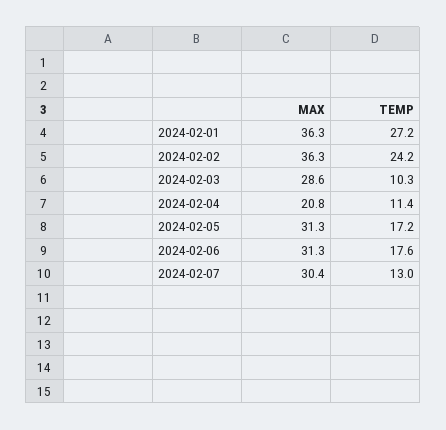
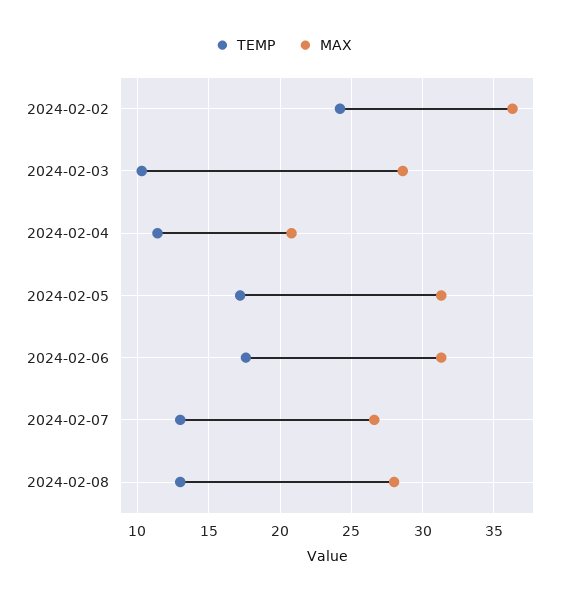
MAX, 2024-02-01: 36.3 -> none
TEMP, 2024-02-01: 27.2 -> none
MAX, 2024-02-07: 30.4 -> 26.5
TEMP, 2024-02-08: none -> 13
MAX, 2024-02-08: none -> 28

